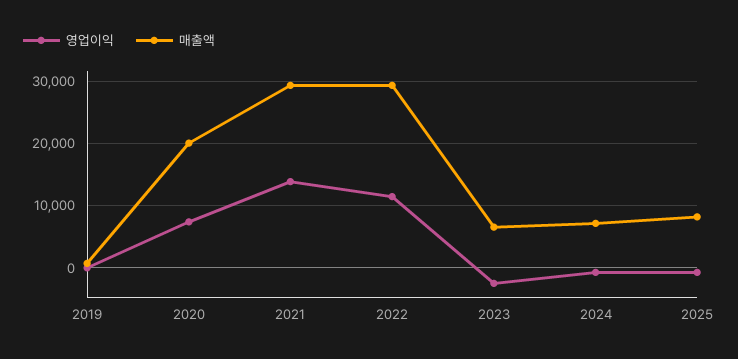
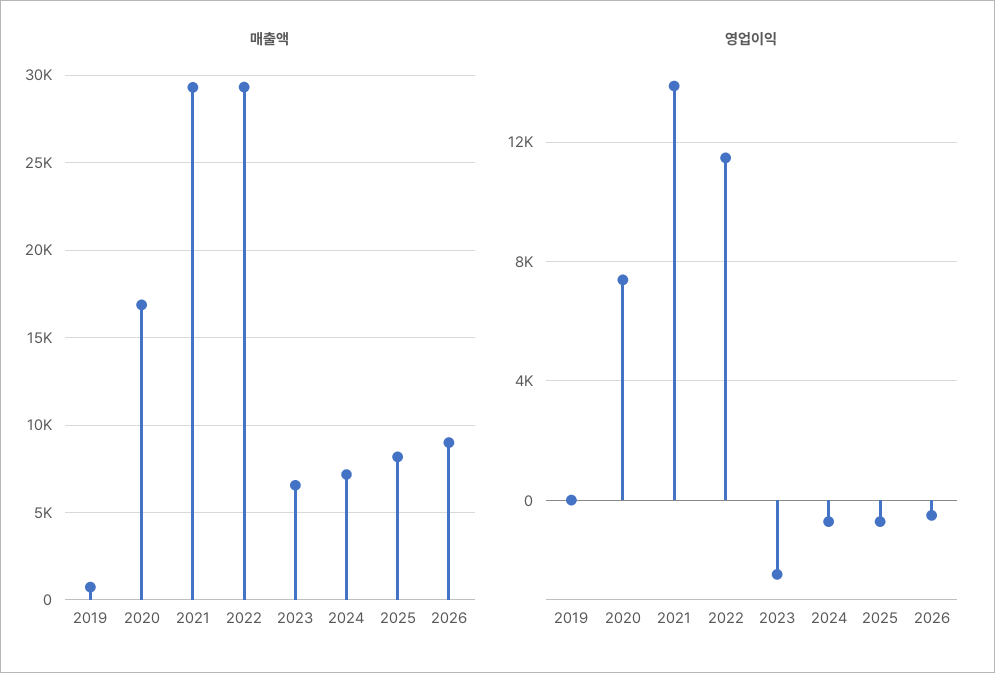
매출액, 2020: 20000 -> 17000
매출액, 2026: none -> 9000
영업이익, 2026: none -> -500

